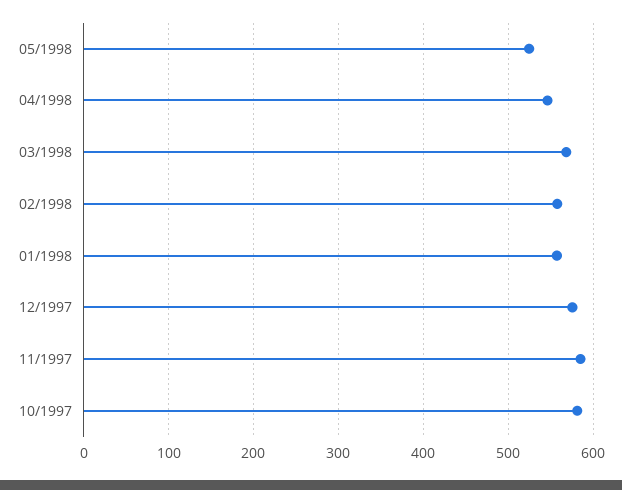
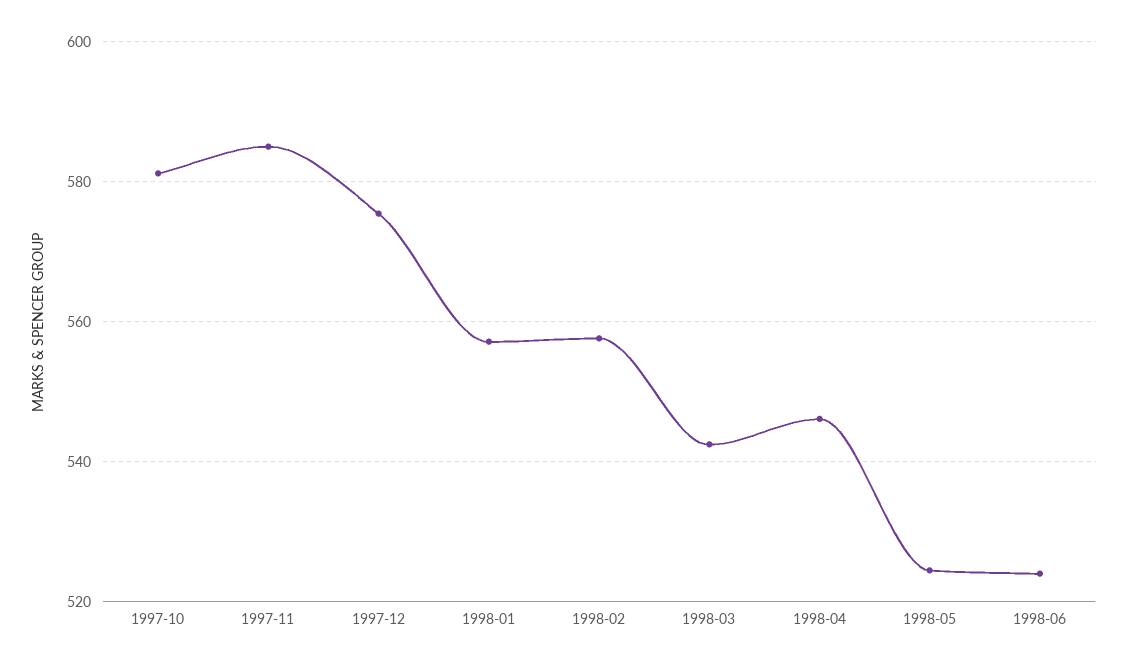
03/1998: 570 -> 542
1998-06: none -> 524

